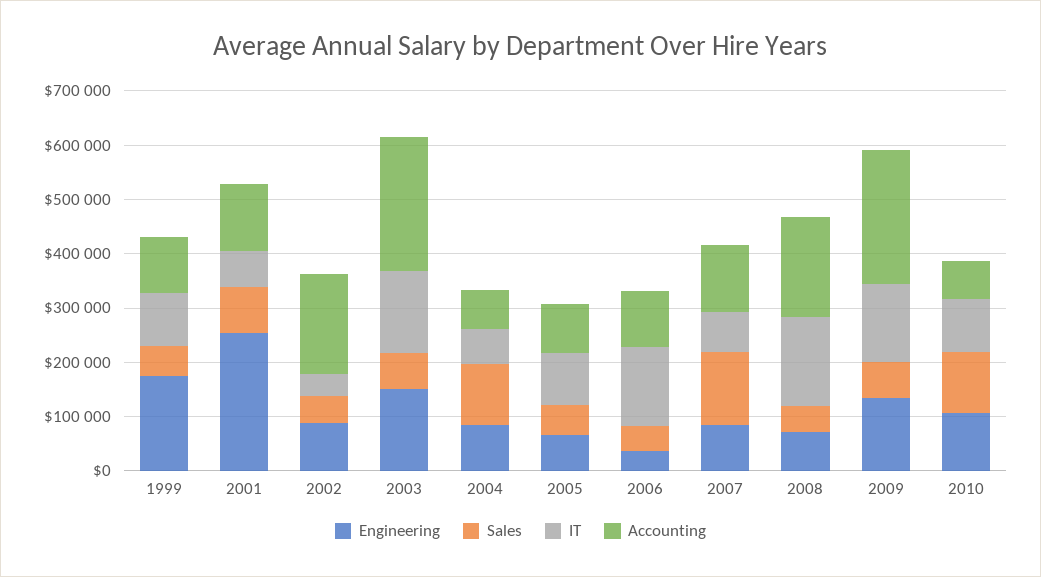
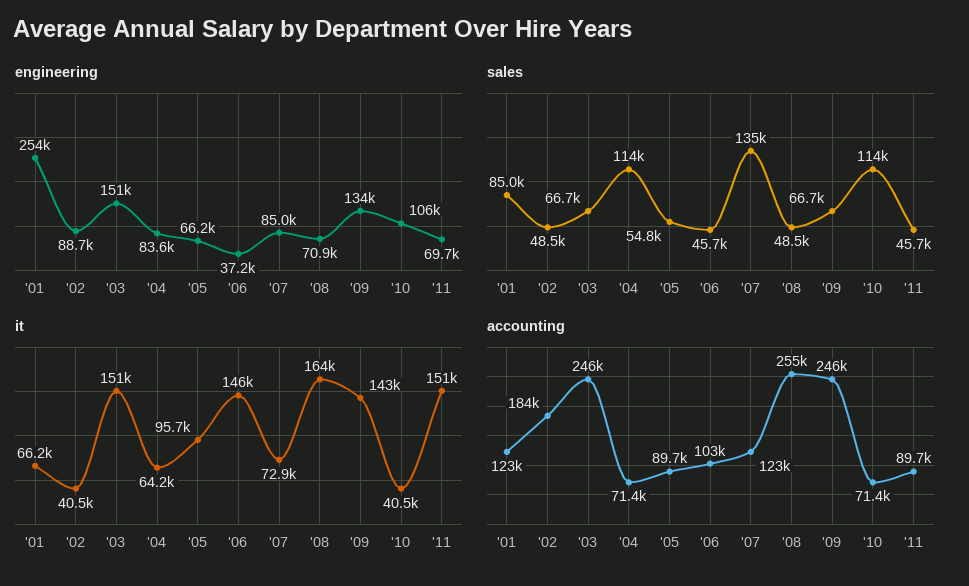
Engineering, 1999: 180000 -> none
Sales, 1999: 60000 -> none
IT, 1999: 100000 -> none
Accounting, 1999: 100000 -> none
Accounting, 2008: 180000 -> 255000
IT, 2010: 100000 -> 40500
Engineering, '11: none -> 69700
Sales, '11: none -> 45700
IT, '11: none -> 151000
Accounting, '11: none -> 89700

